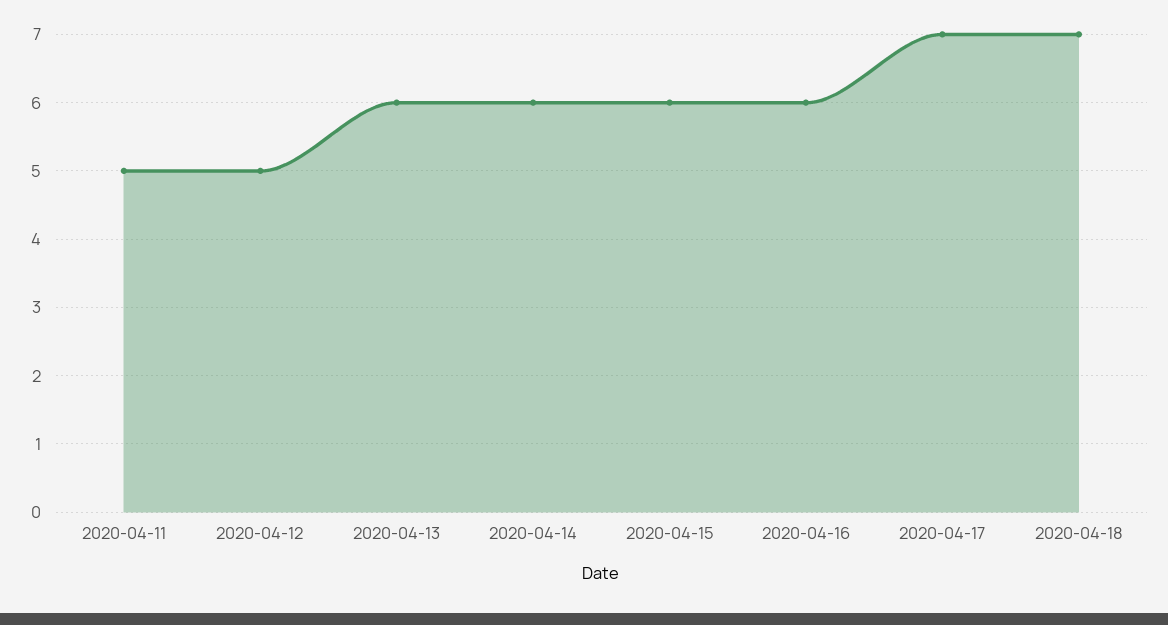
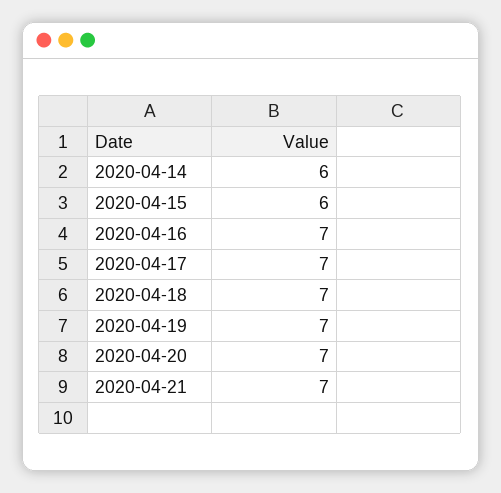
2020-04-11: 5 -> none
2020-04-12: 5 -> none
2020-04-13: 6 -> none
2020-04-16: 6 -> 7
2020-04-19: none -> 7
2020-04-20: none -> 7
2020-04-21: none -> 7

